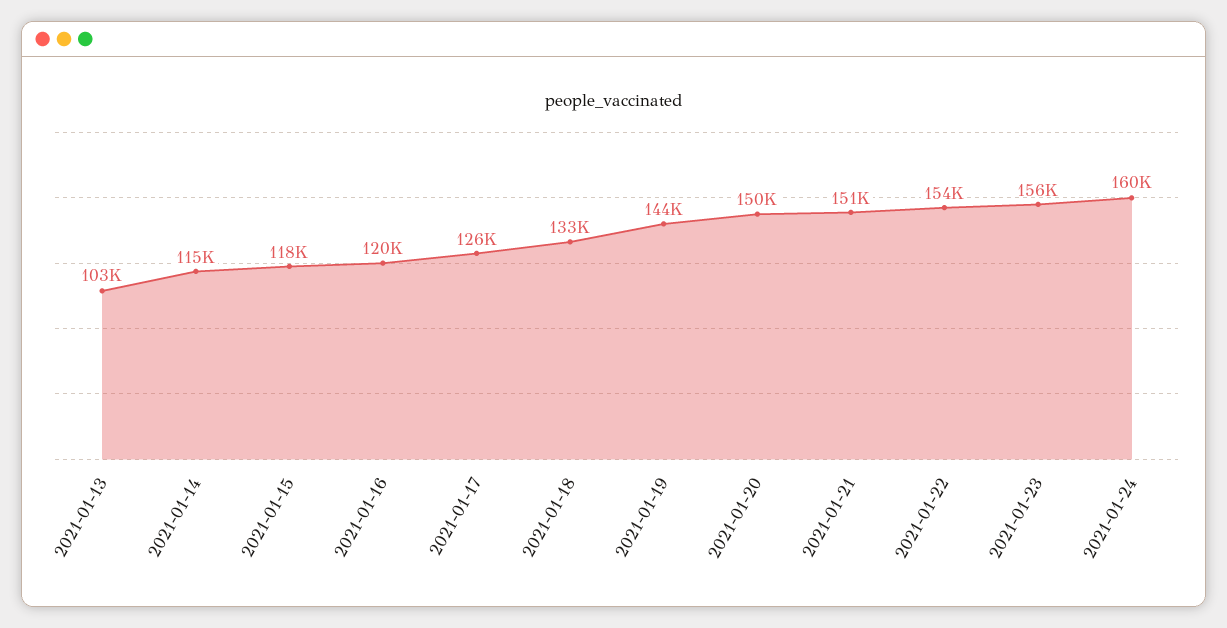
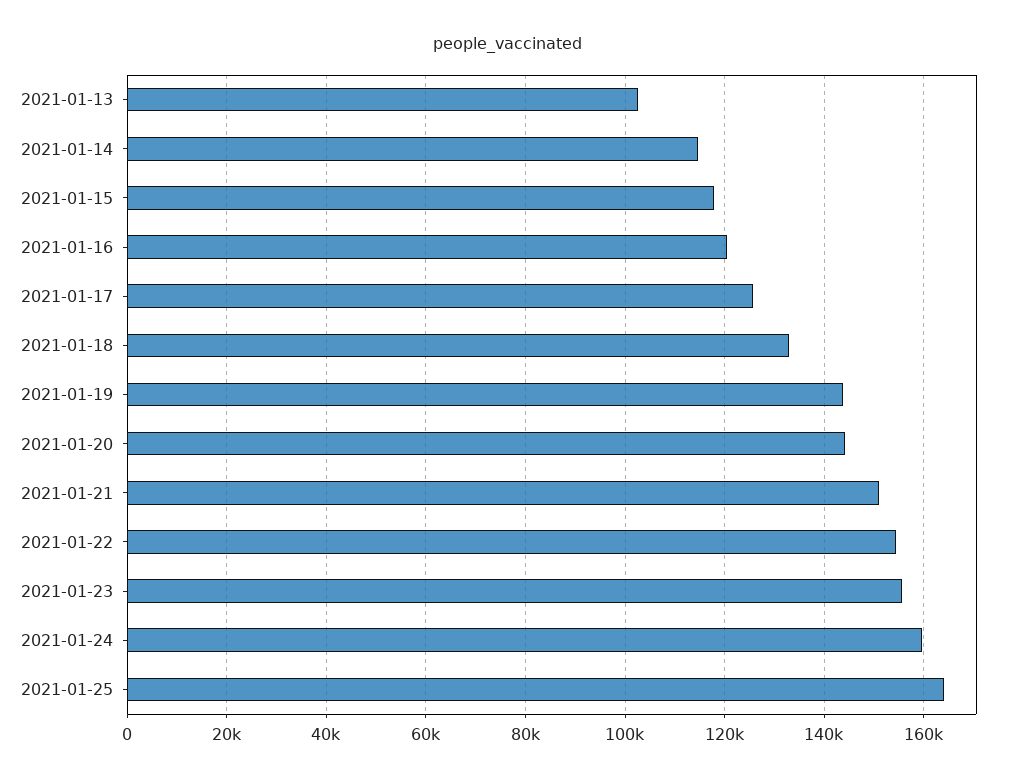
2021-01-20: 150000 -> 144000
2021-01-25: none -> 164000

